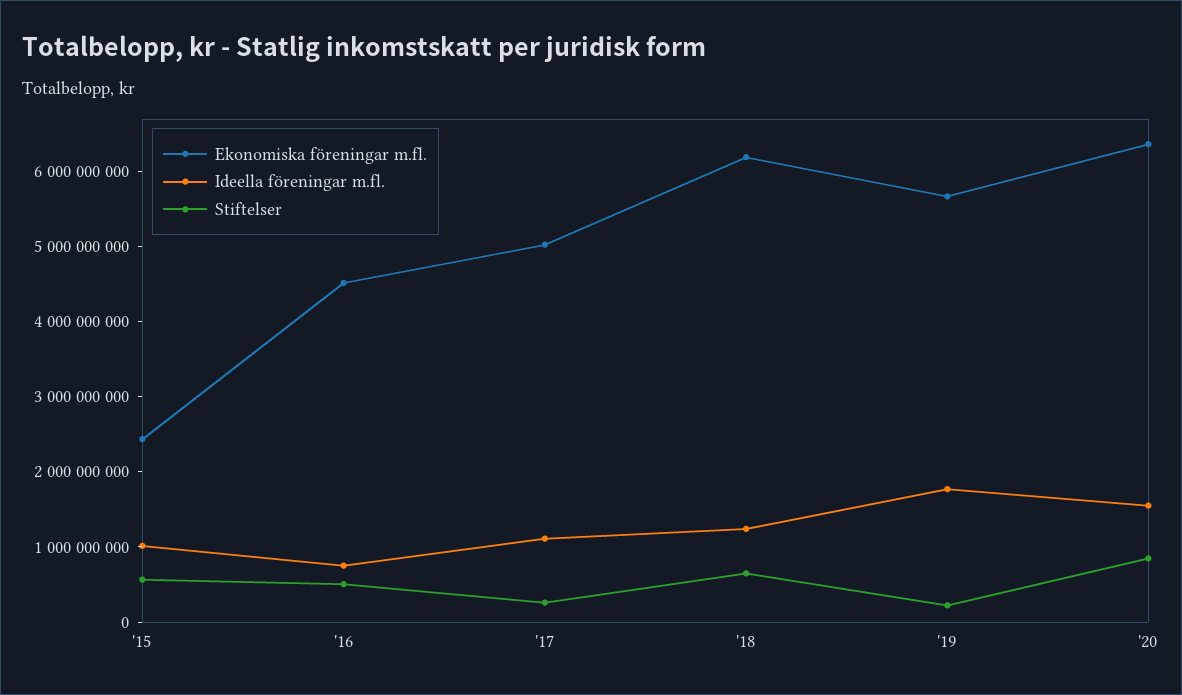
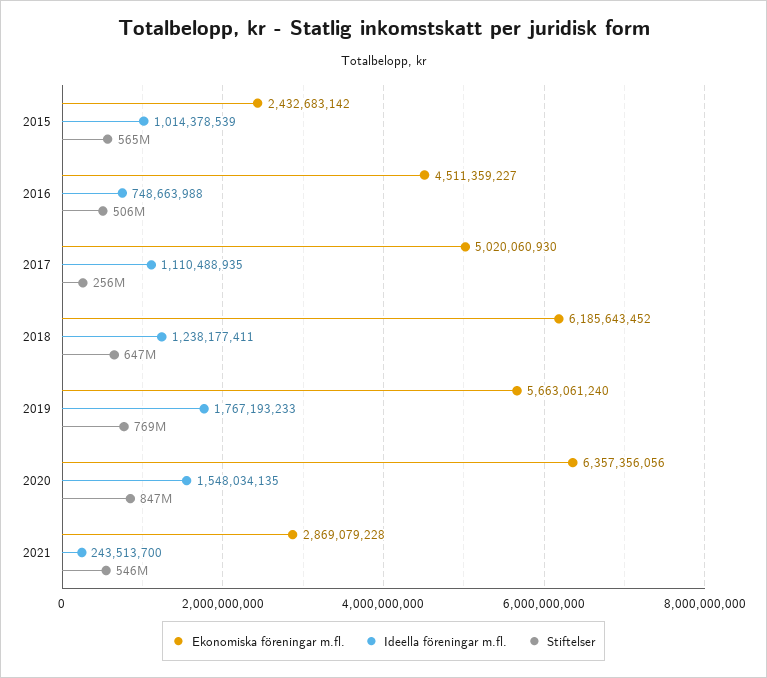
Stiftelser, '19: 200000000 -> 769000000
Ekonomiska föreningar m.fl., 2021: none -> 2869079228
Ideella föreningar m.fl., 2021: none -> 243513700
Stiftelser, 2021: none -> 546000000

